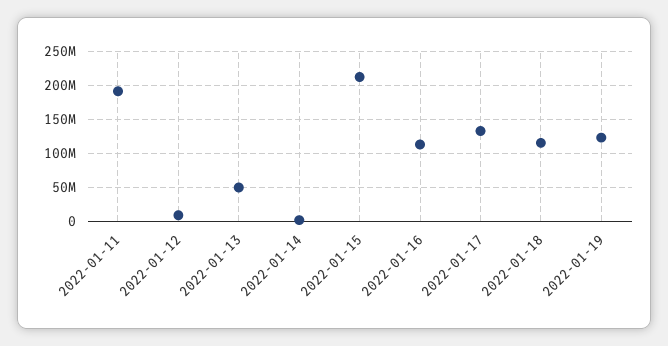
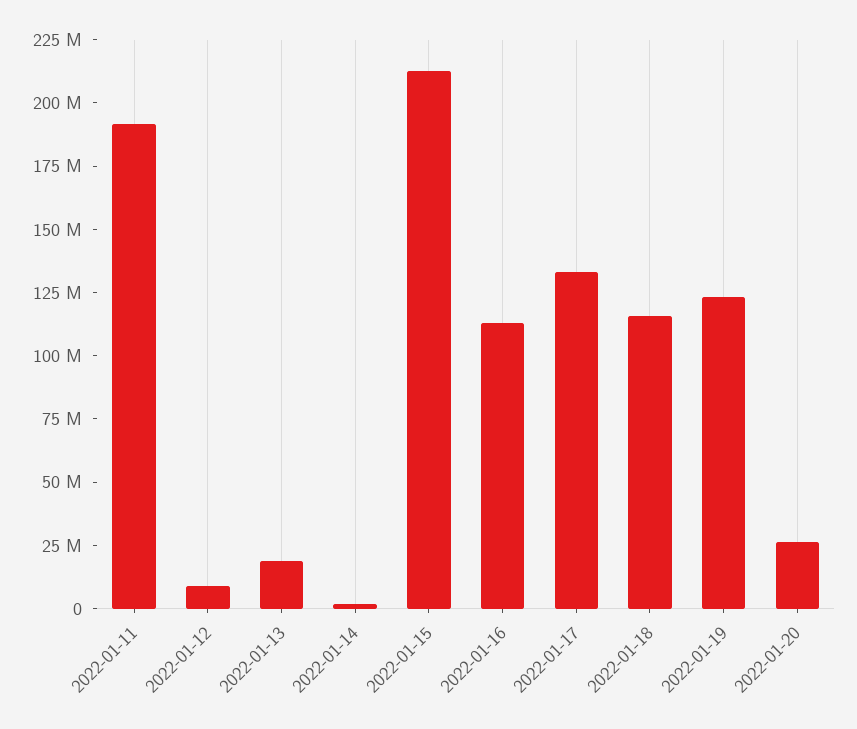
2022-01-13: 50000000 -> 20000000
2022-01-20: none -> 25000000

